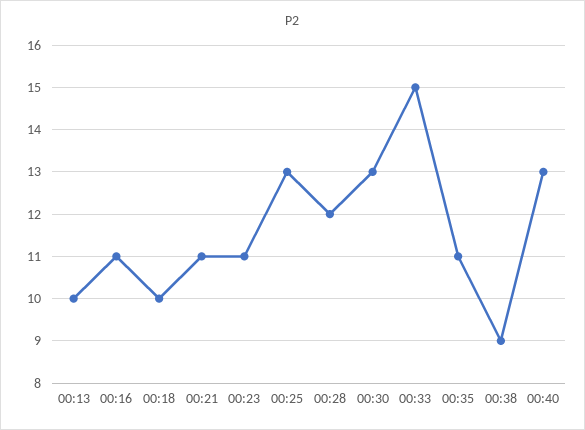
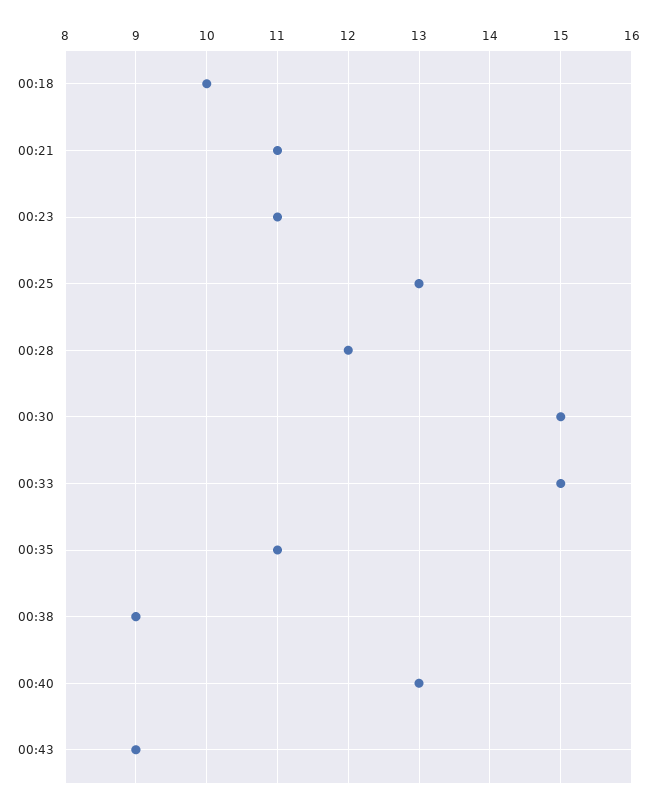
00:13: 10 -> none
00:16: 11 -> none
00:30: 13 -> 15
00:43: none -> 9

